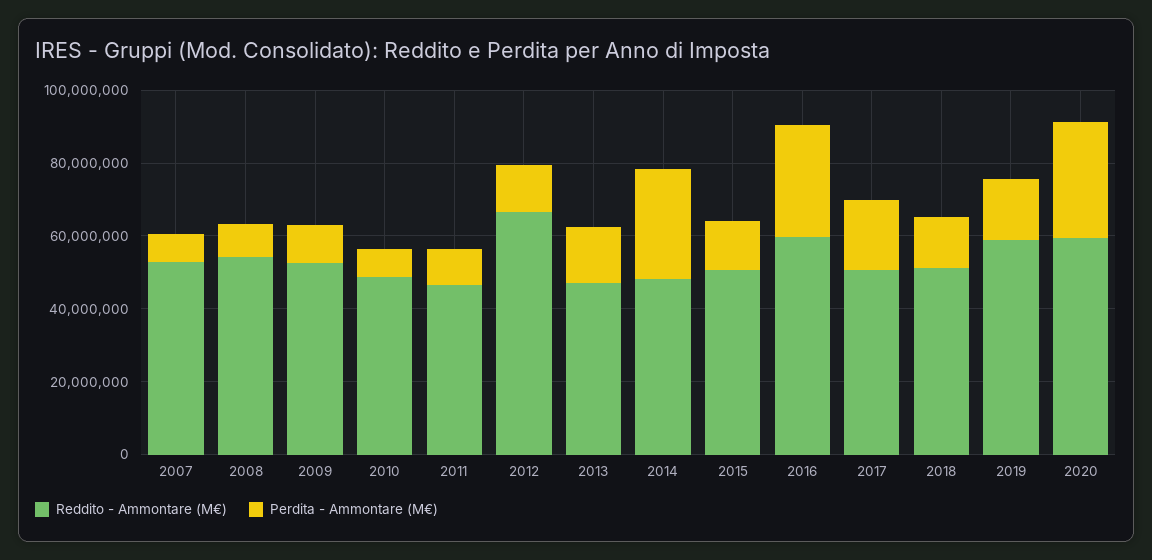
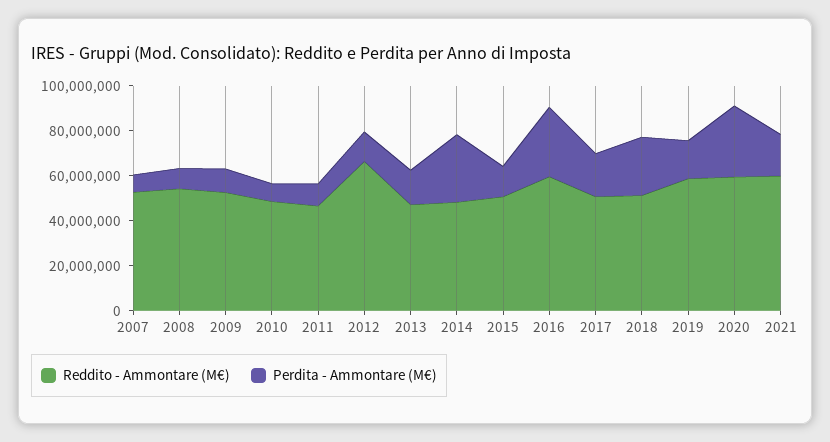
Perdita - Ammontare (M€), 2018: 15000000 -> 25000000
Reddito - Ammontare (M€), 2021: none -> 60000000
Perdita - Ammontare (M€), 2021: none -> 20000000

